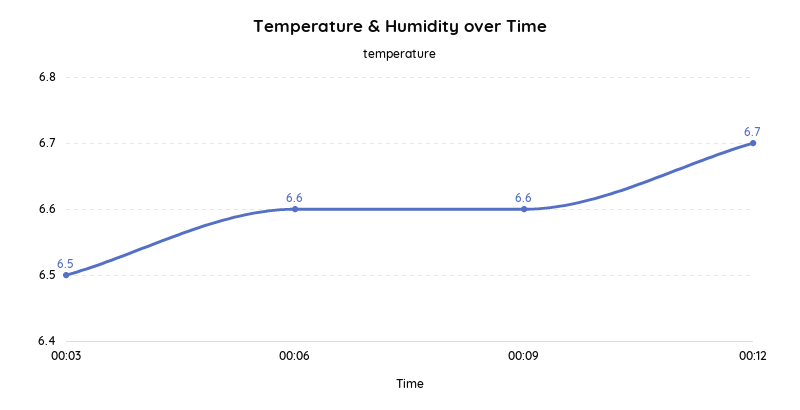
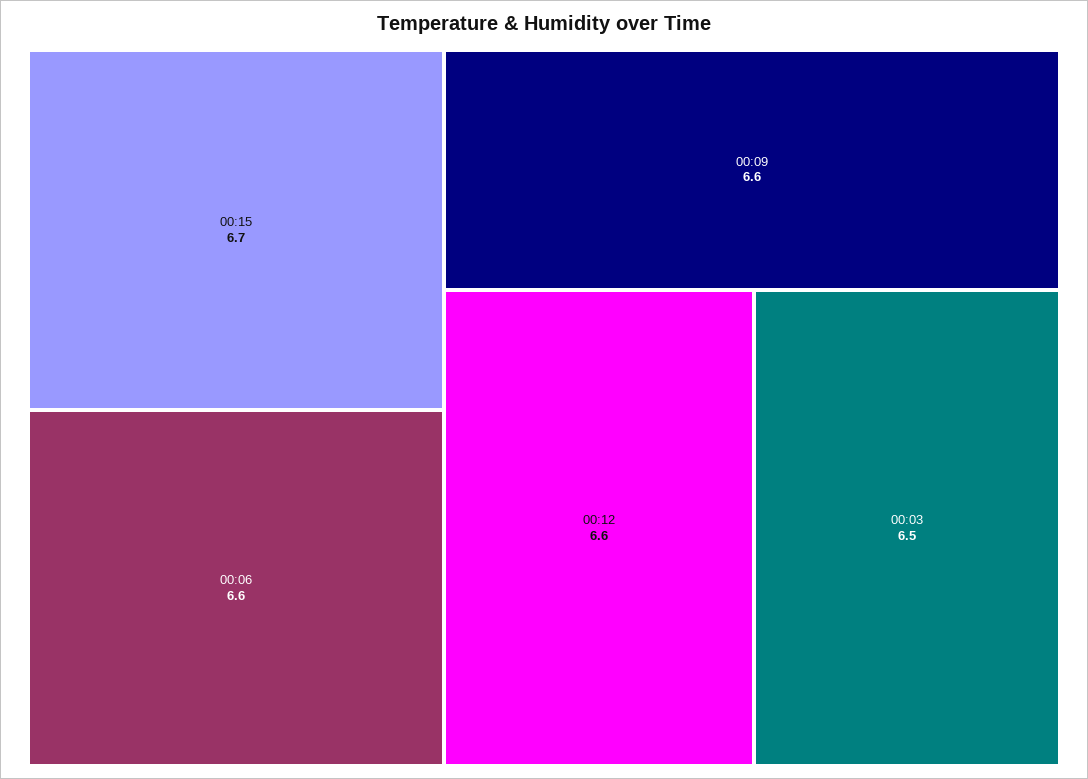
00:12: 6.7 -> 6.6
00:15: none -> 6.7

